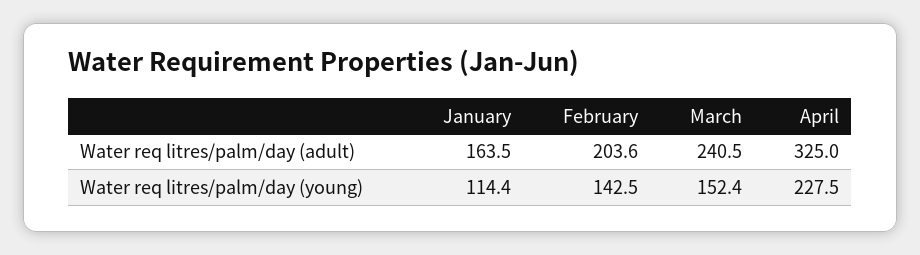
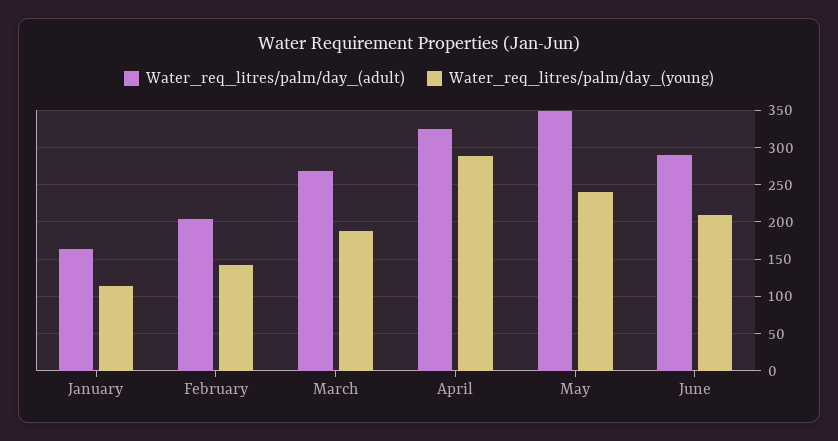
Water req litres/palm/day (adult), March: 240.5 -> 270
Water req litres/palm/day (young), March: 152.4 -> 190
Water req litres/palm/day (young), April: 227.5 -> 290
Water req litres/palm/day (adult), May: none -> 350
Water req litres/palm/day (young), May: none -> 240
Water req litres/palm/day (adult), June: none -> 290
Water req litres/palm/day (young), June: none -> 210

